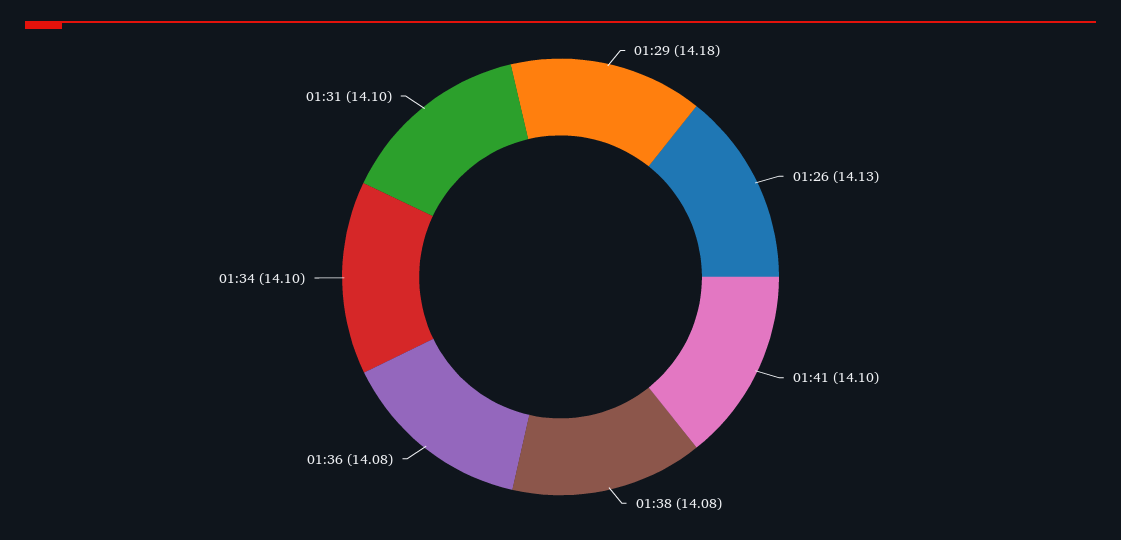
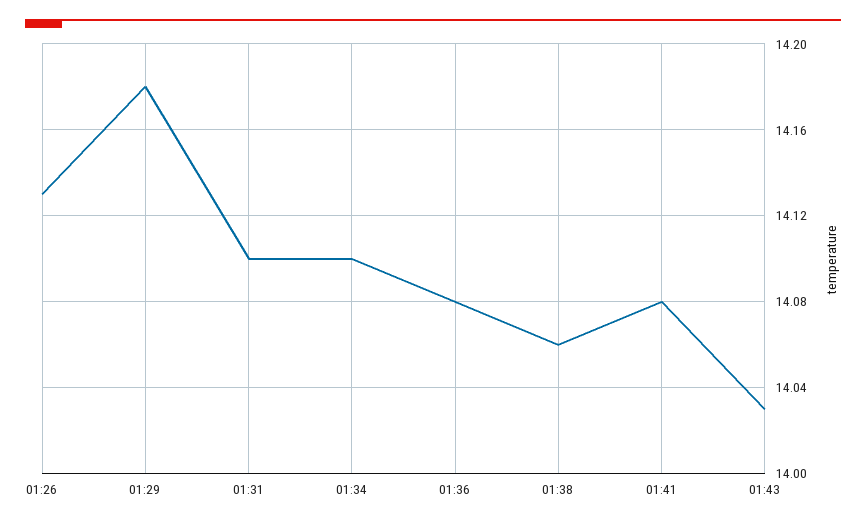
01:41: 14.1 -> 14.08
01:38: 14.08 -> 14.06
01:43: none -> 14.03

